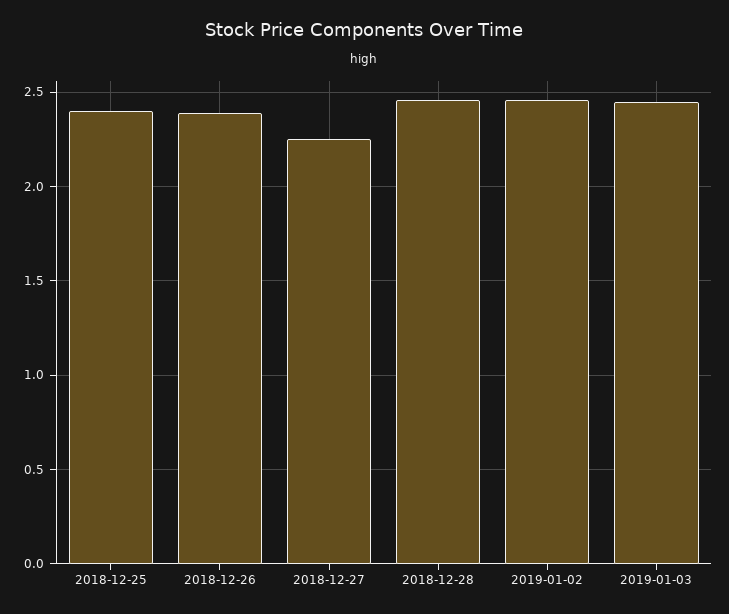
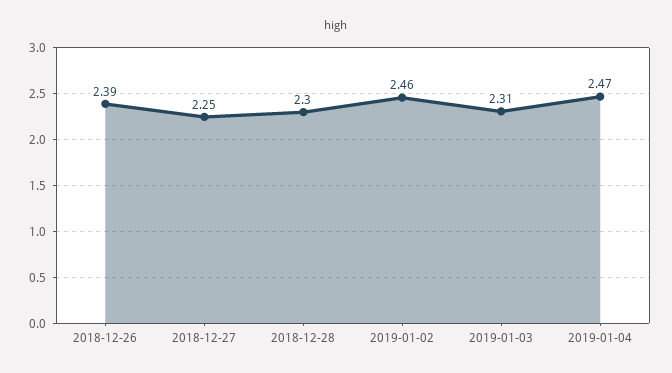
2018-12-25: 2.4 -> none
2018-12-28: 2.45 -> 2.3
2019-01-03: 2.45 -> 2.31
2019-01-04: none -> 2.47

